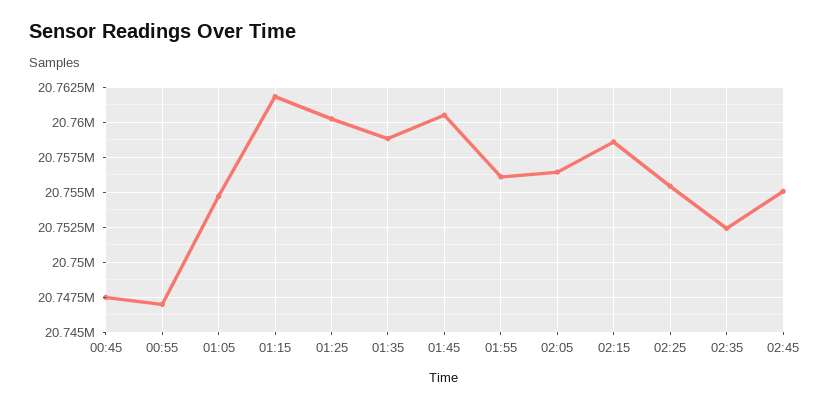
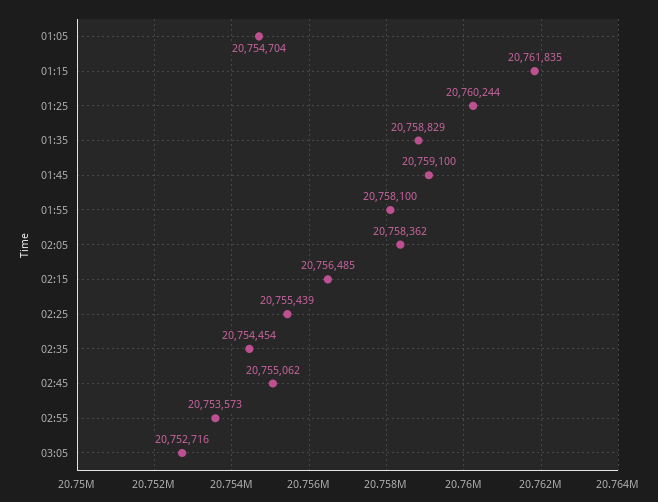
00:45: 20747500 -> none
00:55: 20747000 -> none
01:45: 20760500 -> 20759100
01:55: 20756000 -> 20758100
02:05: 20756500 -> 20758362
02:15: 20758500 -> 20756485
02:35: 20752500 -> 20754454
02:55: none -> 20753573
03:05: none -> 20752716

